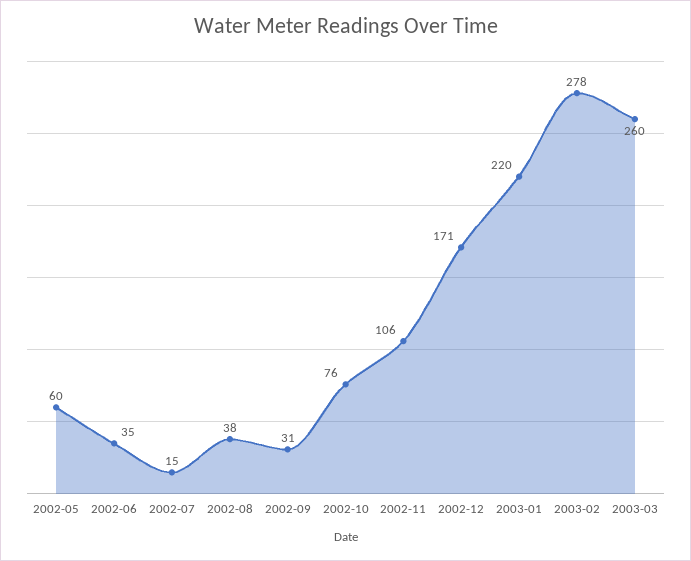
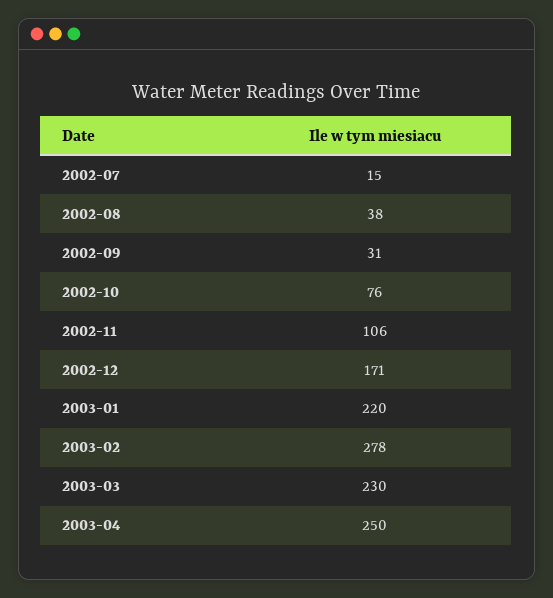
2002-05: 60 -> none
2002-06: 35 -> none
2003-03: 260 -> 230
2003-04: none -> 250

